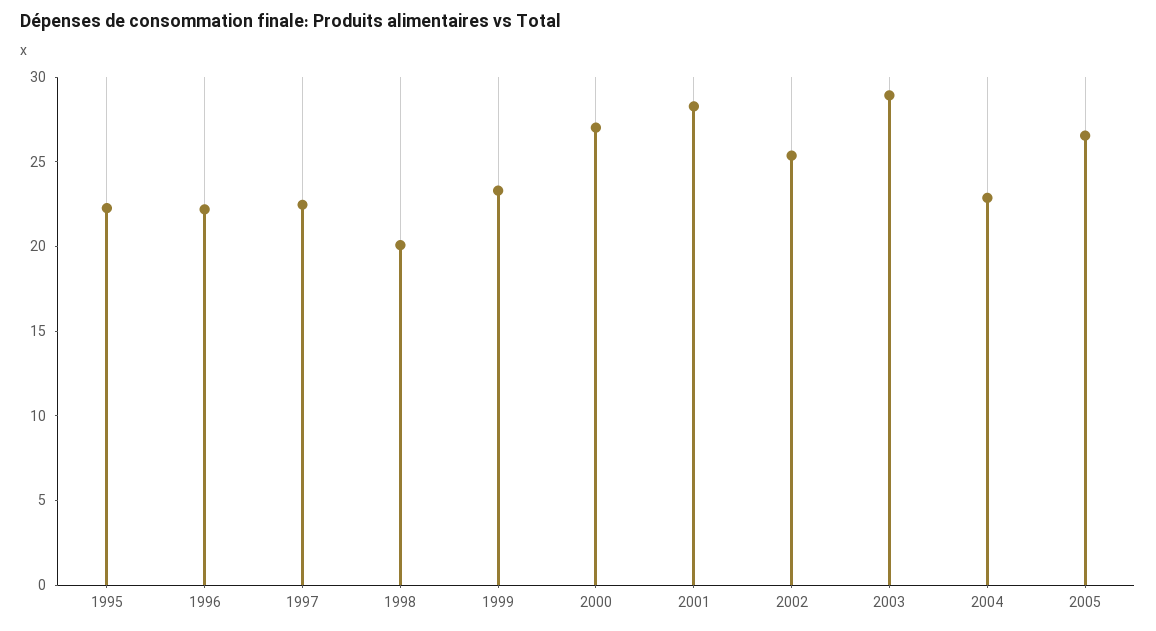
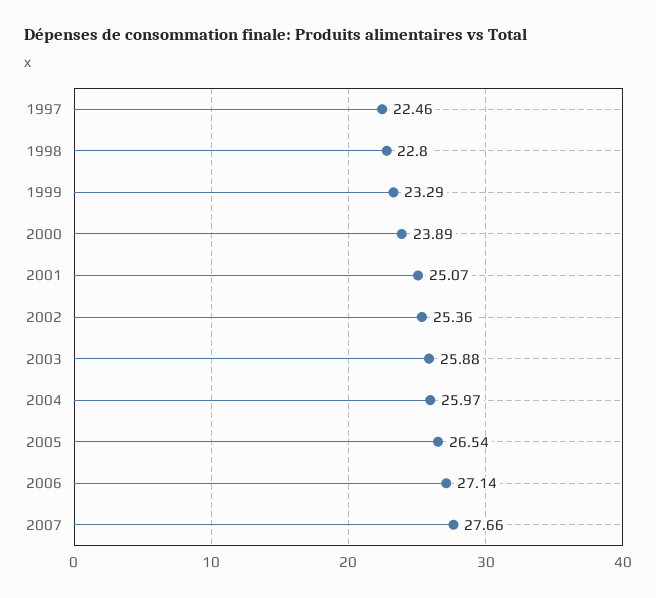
1995: 22 -> none
1996: 22 -> none
1998: 20 -> 22.8
2000: 27 -> 23.89
2001: 28 -> 25.07
2003: 29 -> 25.88
2004: 23 -> 25.97
2006: none -> 27.14
2007: none -> 27.66

